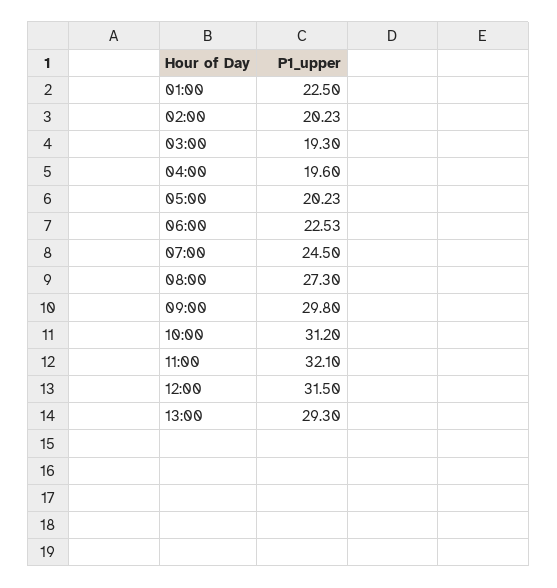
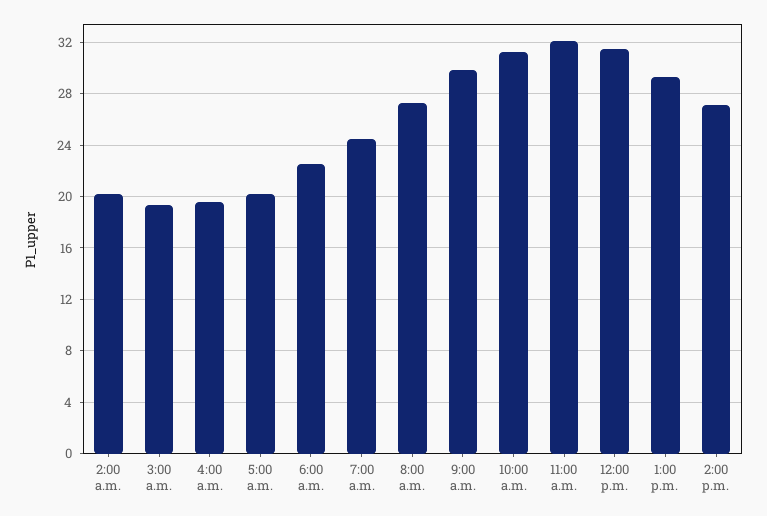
01:00: 22.5 -> none
2:00 p.m.: none -> 27

